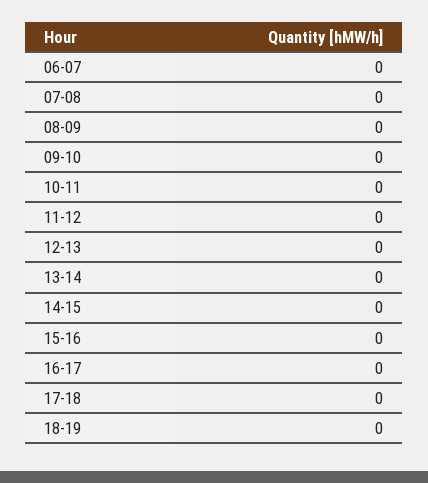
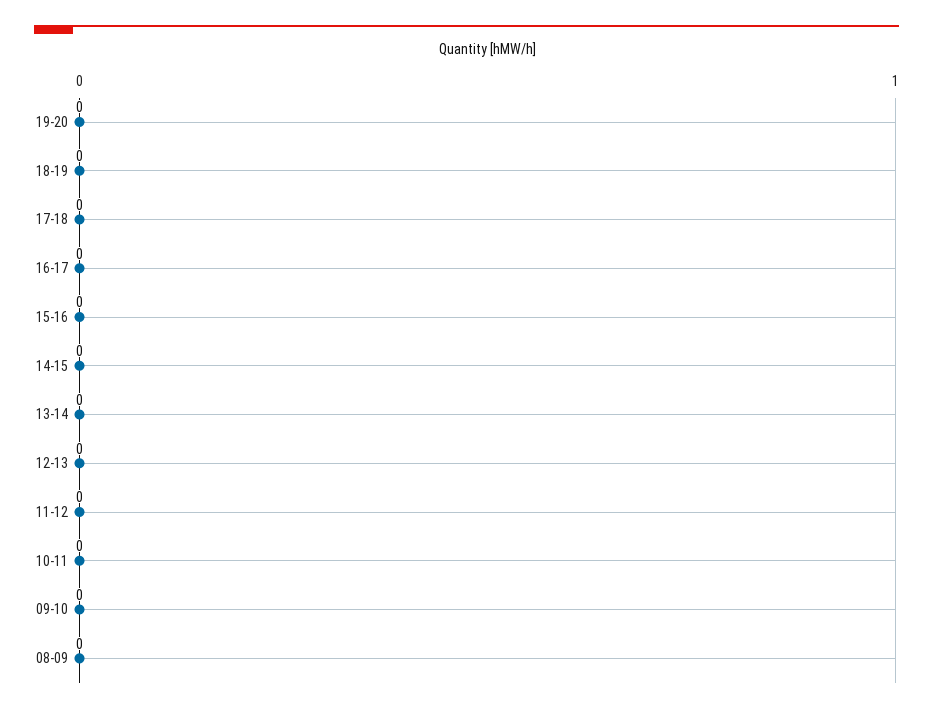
06-07: 0 -> none
07-08: 0 -> none
19-20: none -> 0

